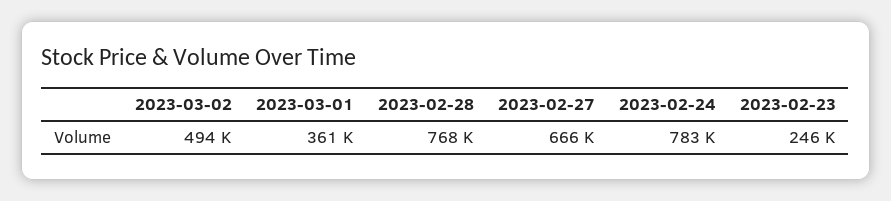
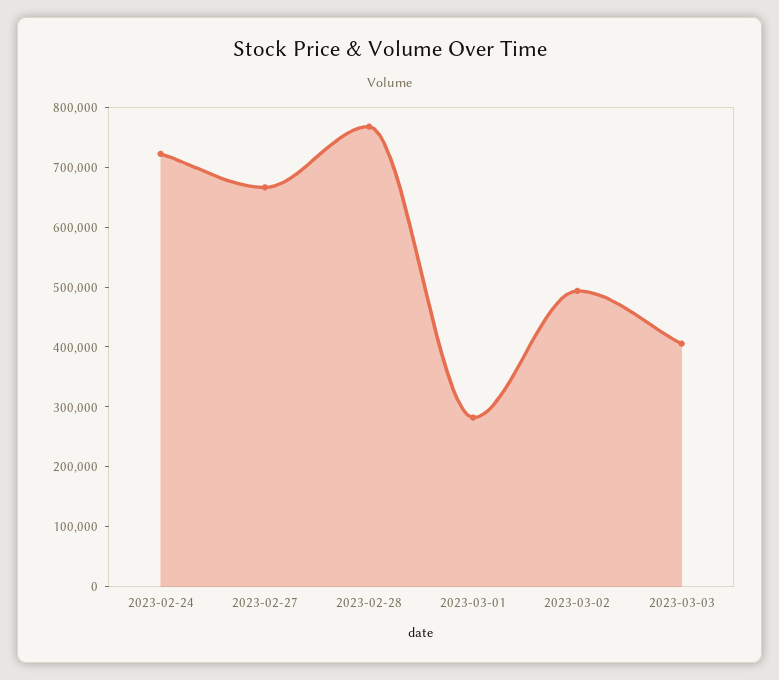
2023-03-01: 361000 -> 280000
2023-02-24: 783000 -> 720000
2023-02-23: 246000 -> none
2023-03-03: none -> 400000

